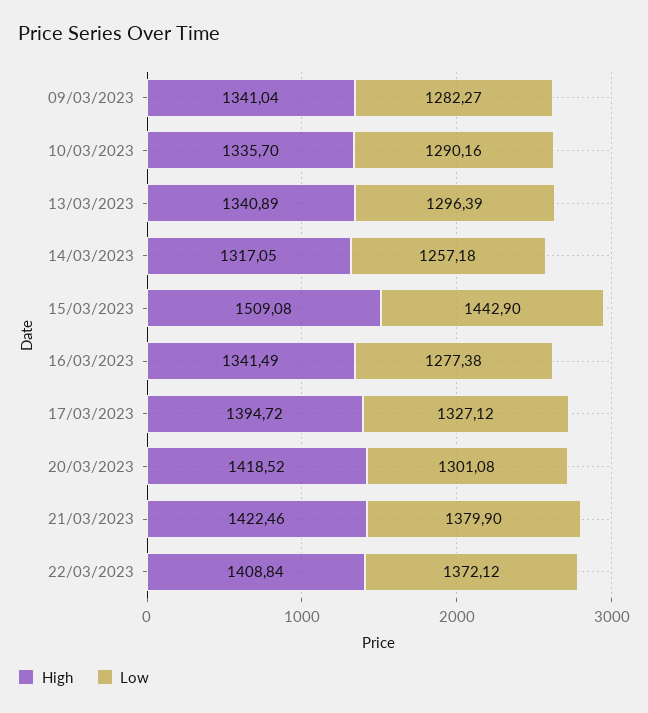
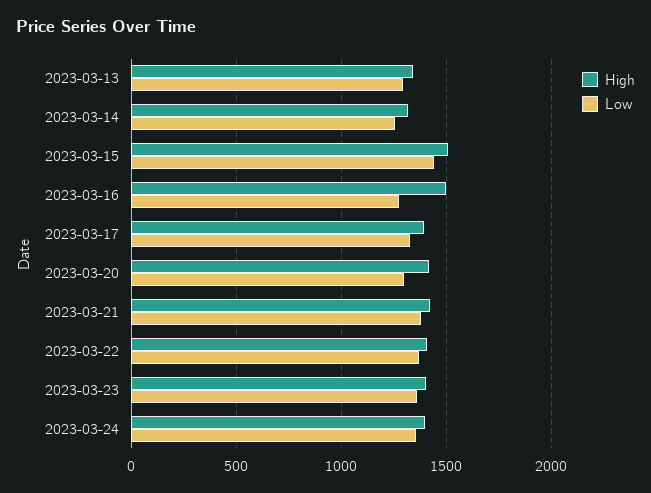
High, 09/03/2023: 1341.04 -> none
Low, 09/03/2023: 1282.27 -> none
High, 10/03/2023: 1335.7 -> none
Low, 10/03/2023: 1290.16 -> none
High, 16/03/2023: 1341.49 -> 1500
High, 2023-03-23: none -> 1400
Low, 2023-03-23: none -> 1350
High, 2023-03-24: none -> 1400
Low, 2023-03-24: none -> 1350

